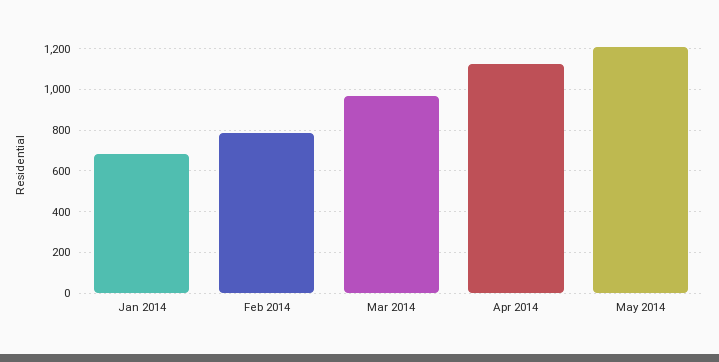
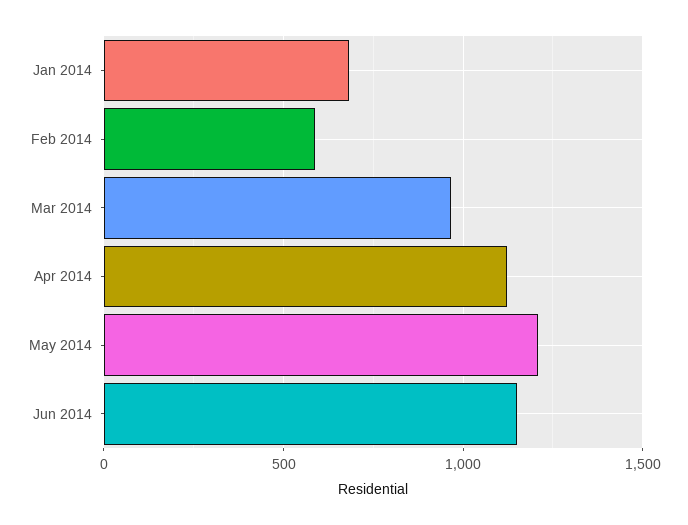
Feb 2014: 800 -> 600
Jun 2014: none -> 1150

